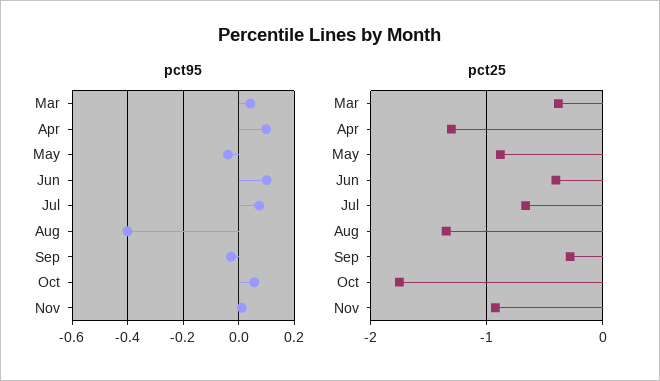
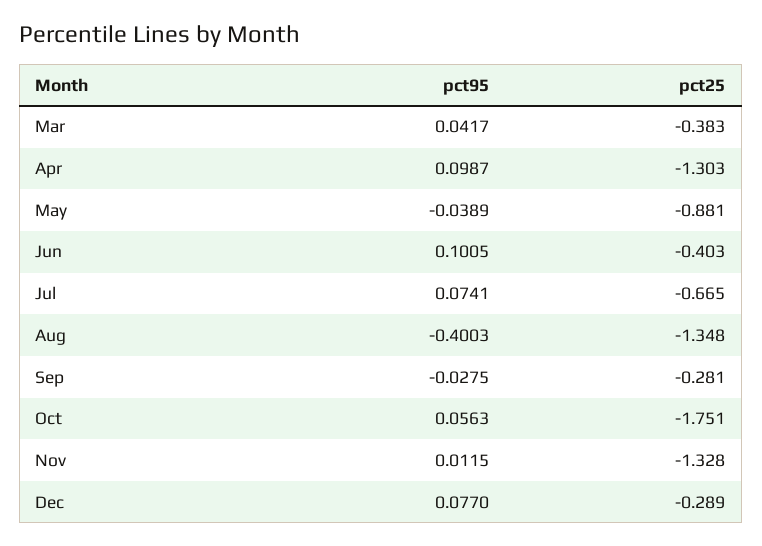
pct25, Nov: -0.9 -> -1.328
pct95, Dec: none -> 0.077
pct25, Dec: none -> -0.289

